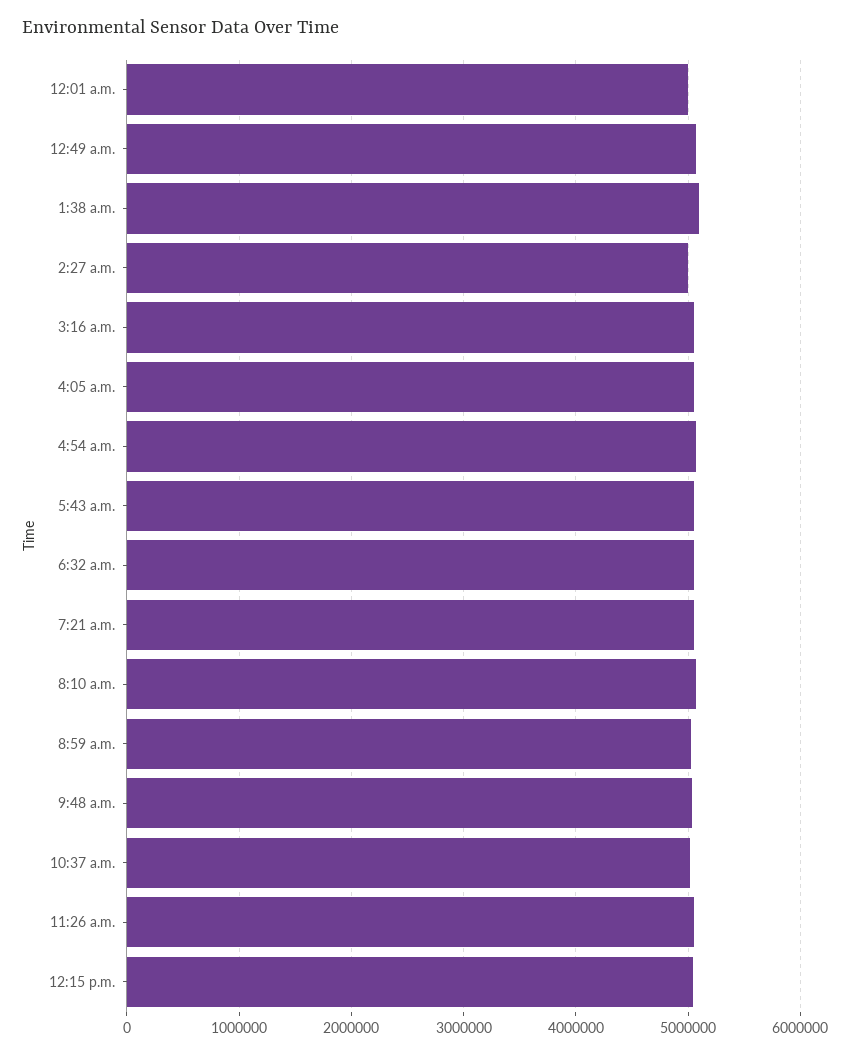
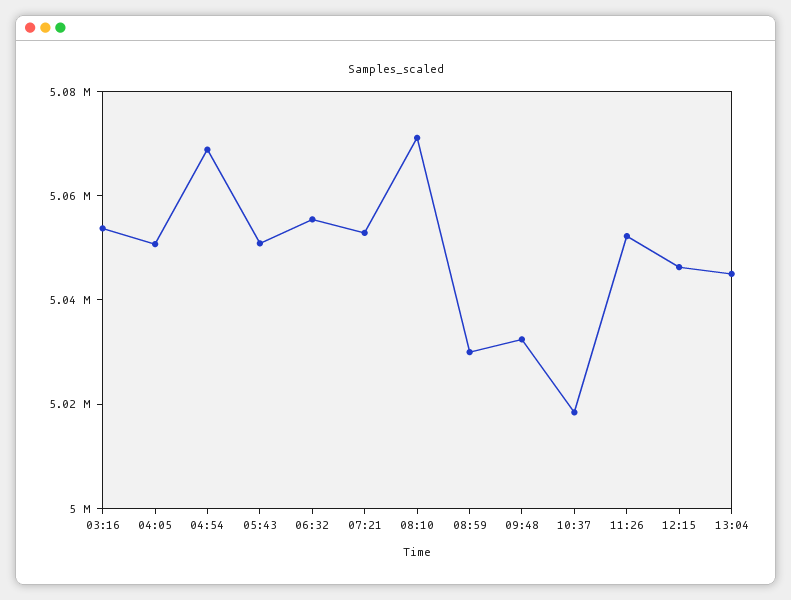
12:01 a.m.: 5000000 -> none
12:49 a.m.: 5100000 -> none
1:38 a.m.: 5100000 -> none
2:27 a.m.: 5000000 -> none
13:04: none -> 5045000

